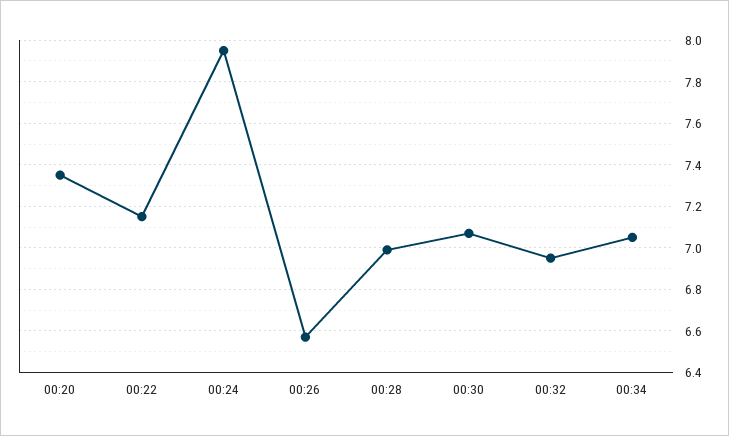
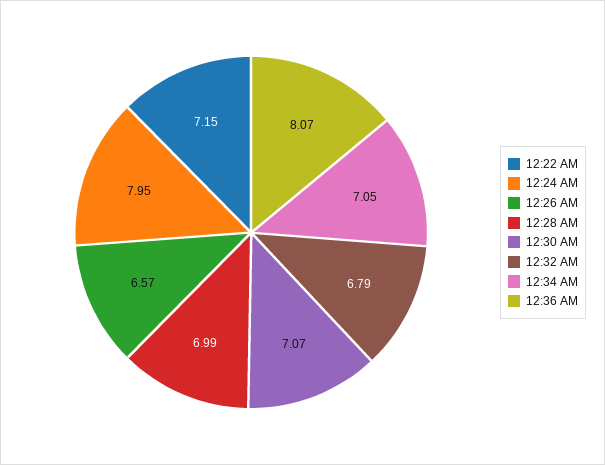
00:20: 7.35 -> none
00:32: 6.95 -> 6.79
12:36 AM: none -> 8.07

